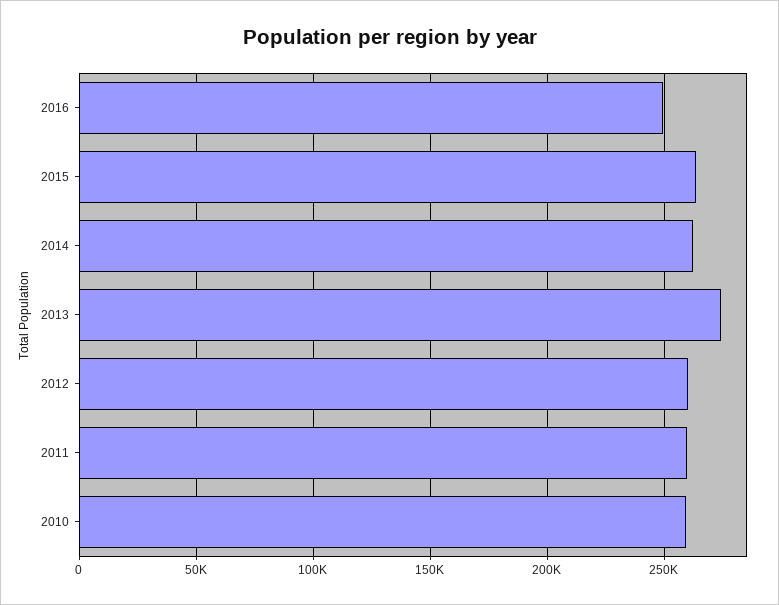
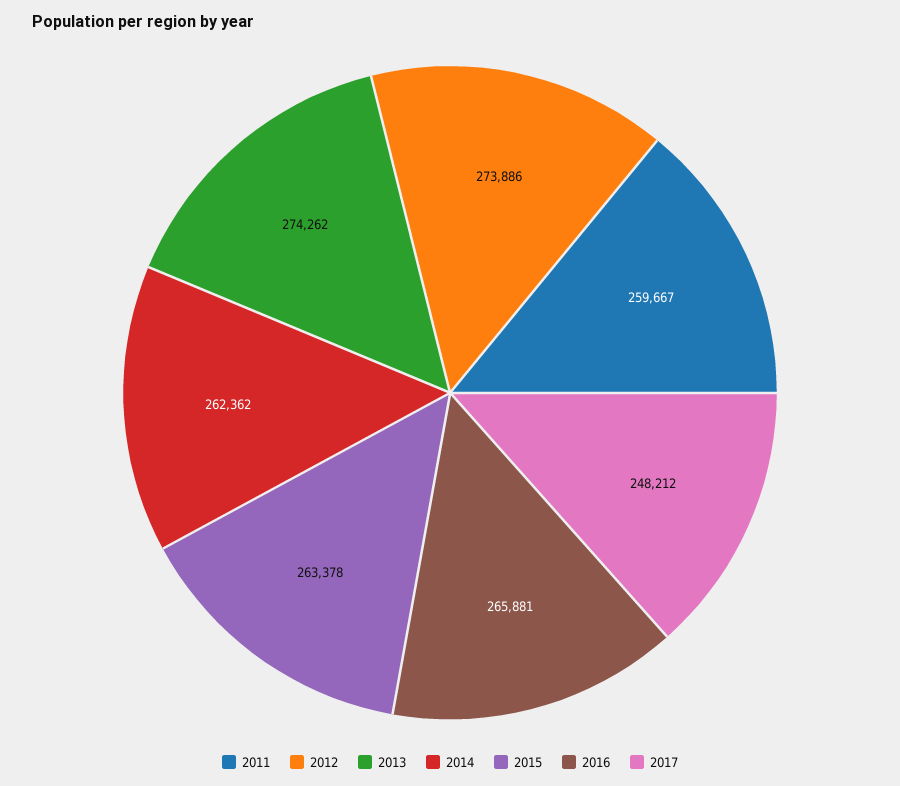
2016: 250000 -> 265881
2012: 260000 -> 273886
2010: 260000 -> none
2017: none -> 248212

